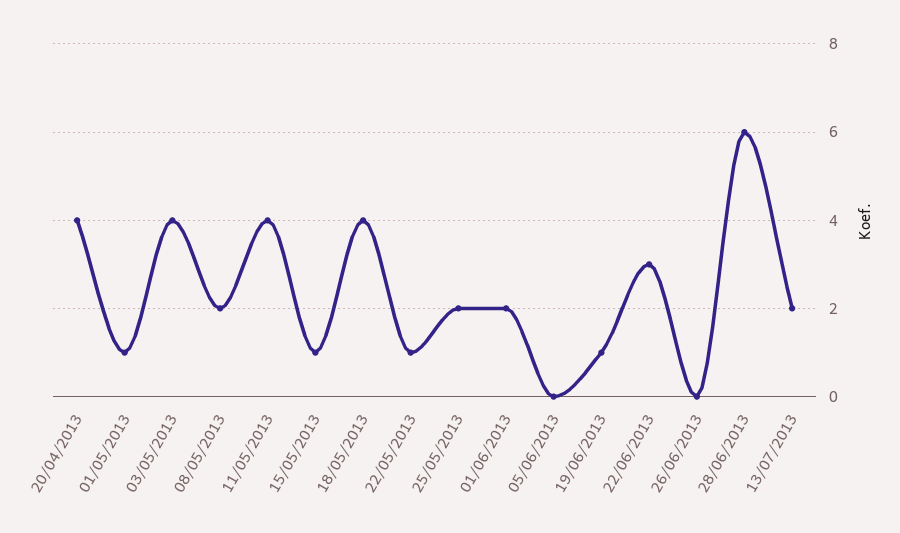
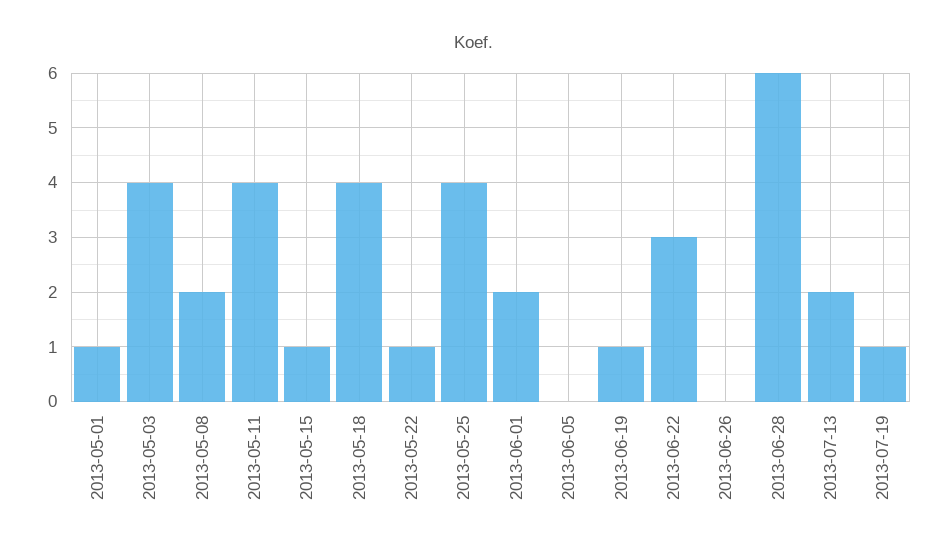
20/04/2013: 4 -> none
25/05/2013: 2 -> 4
2013-07-19: none -> 1

